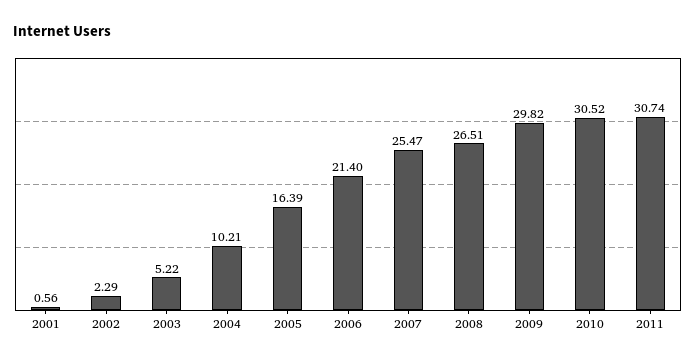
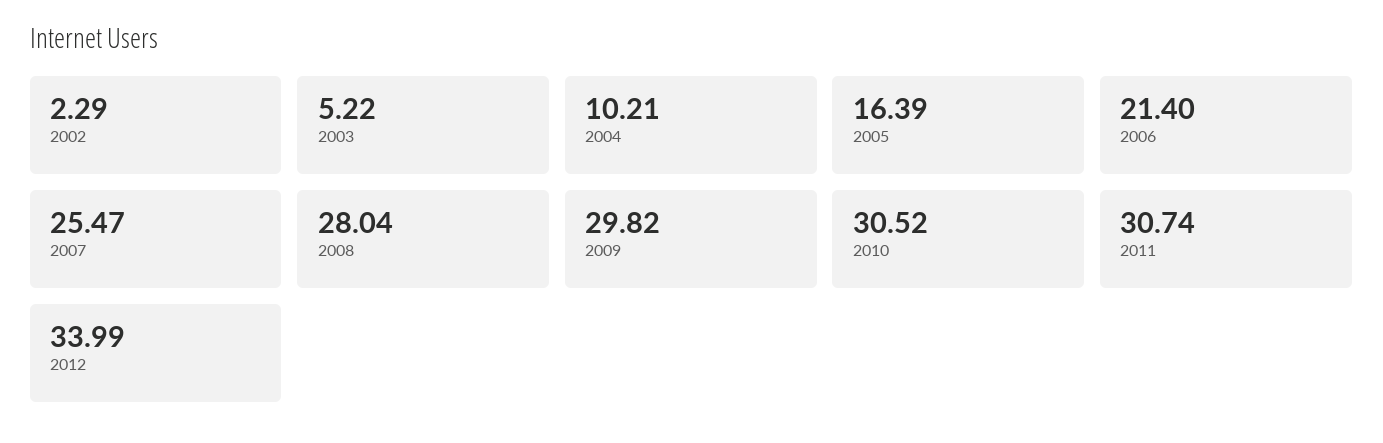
2001: 0.56 -> none
2008: 26.51 -> 28.04
2012: none -> 33.99

